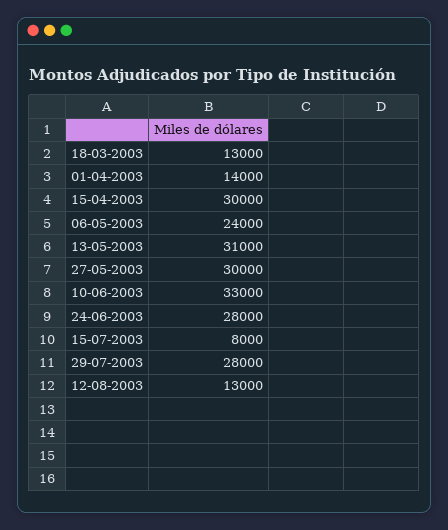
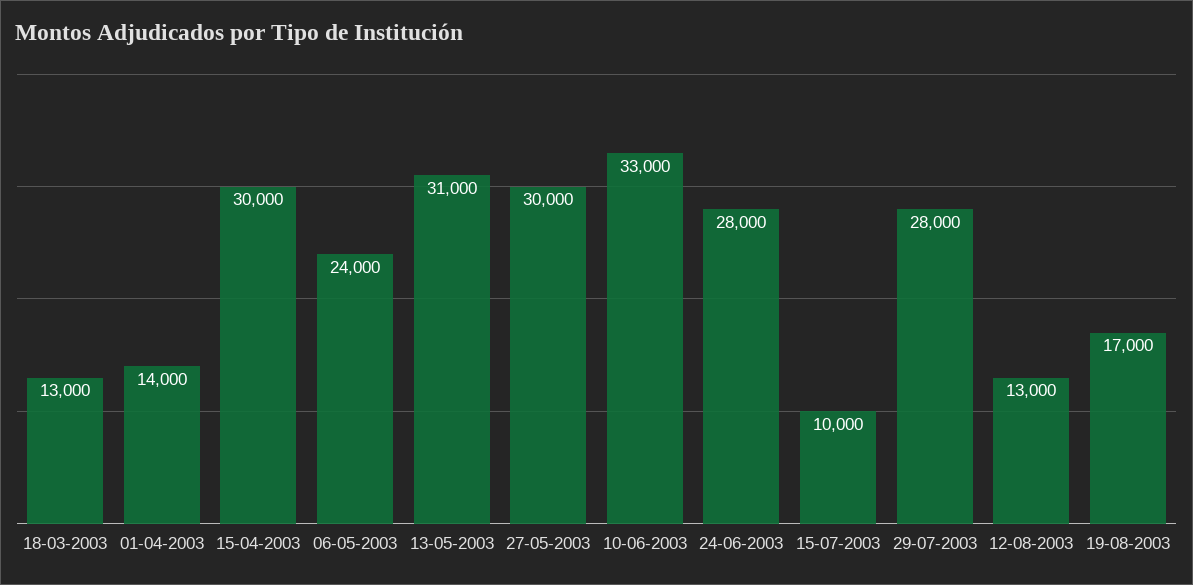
15-07-2003: 8000 -> 10000
19-08-2003: none -> 17000

